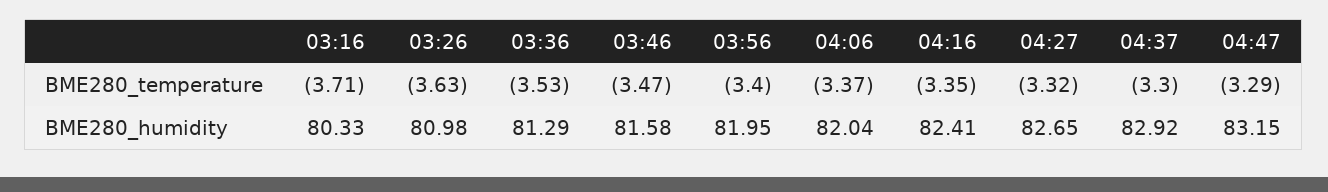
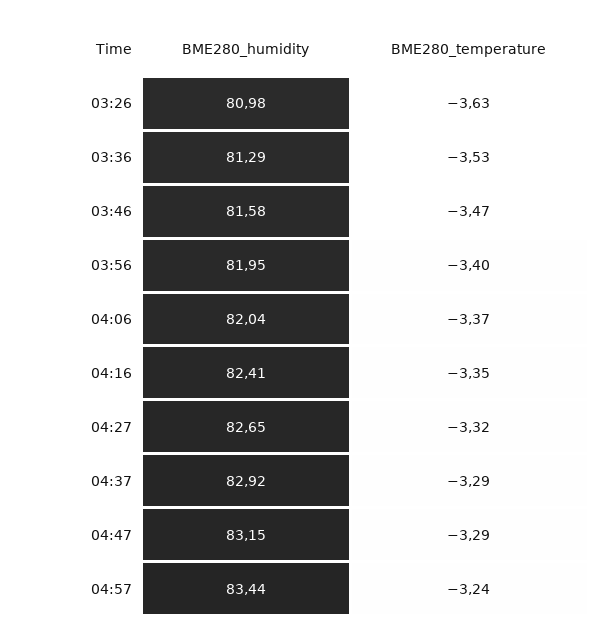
03:16, BME280_temperature: -3.71 -> none
04:37, BME280_temperature: -3.3 -> -3.29
03:16, BME280_humidity: 80.33 -> none
04:57, BME280_humidity: none -> 83.44
04:57, BME280_temperature: none -> -3.24

